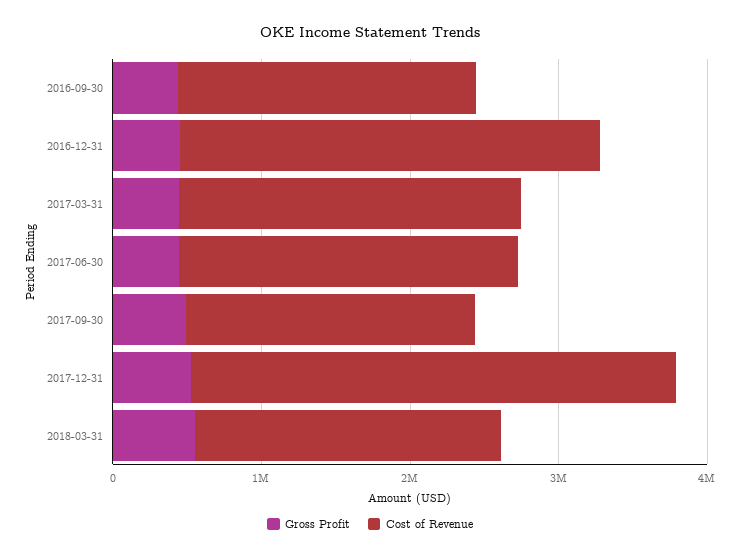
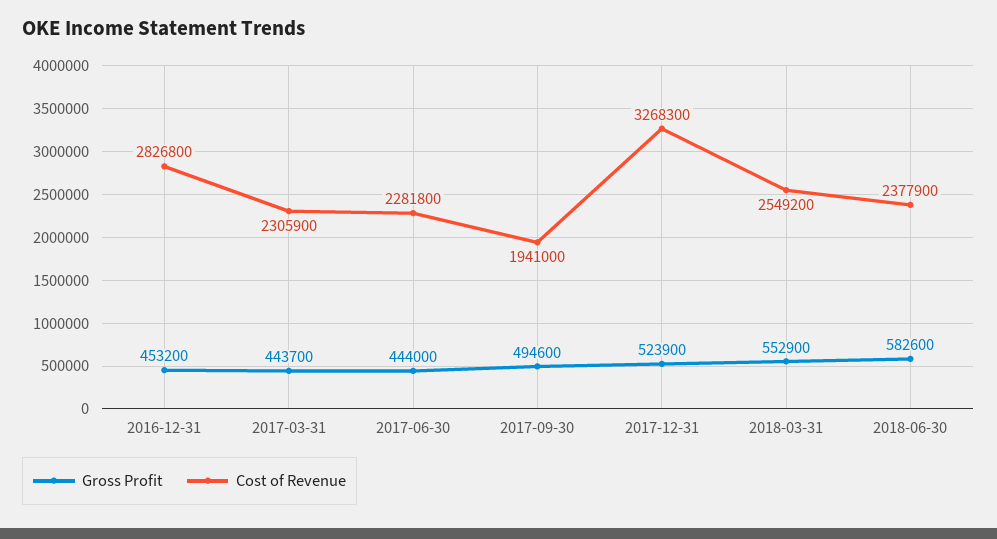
Gross Profit, 2016-09-30: 400000 -> none
Cost of Revenue, 2016-09-30: 2000000 -> none
Cost of Revenue, 2018-03-31: 2000000 -> 2549200
Gross Profit, 2018-06-30: none -> 582600
Cost of Revenue, 2018-06-30: none -> 2377900

